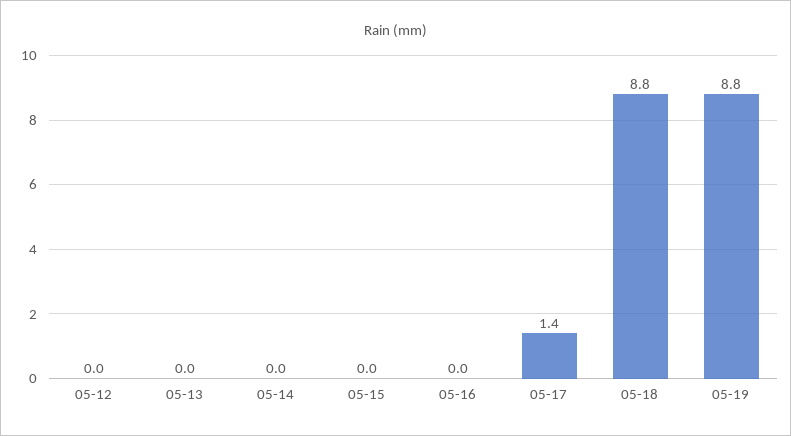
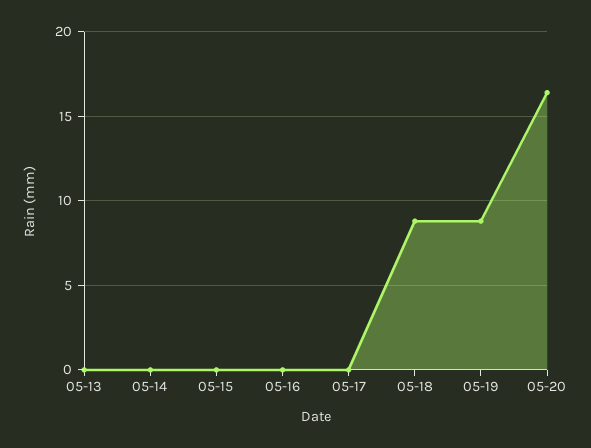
05-12: 0 -> none
05-17: 1.4 -> 0
05-20: none -> 16.5

